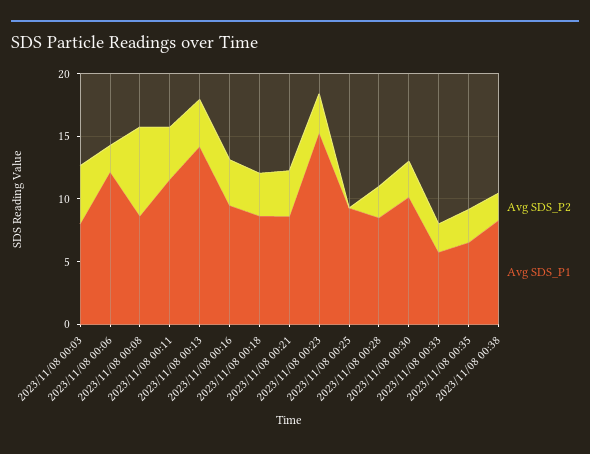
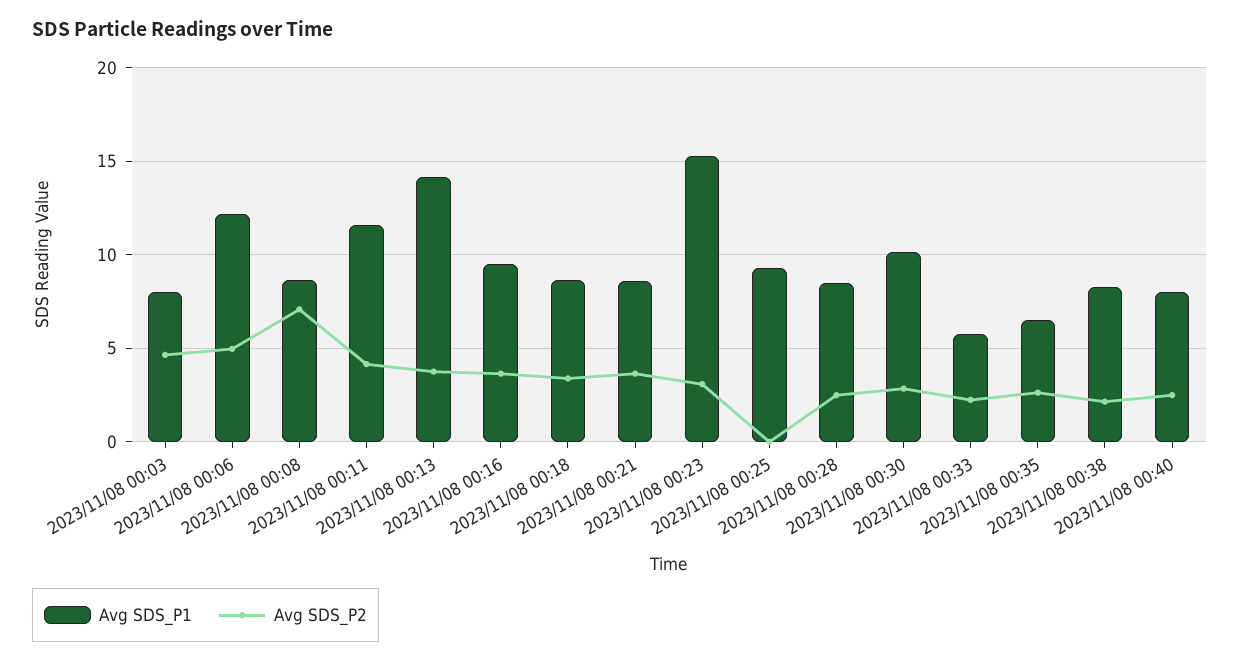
Avg SDS_P2, 2023/11/08 00:06: 2 -> 5
Avg SDS_P1, 2023/11/08 00:40: none -> 8
Avg SDS_P2, 2023/11/08 00:40: none -> 2.5

